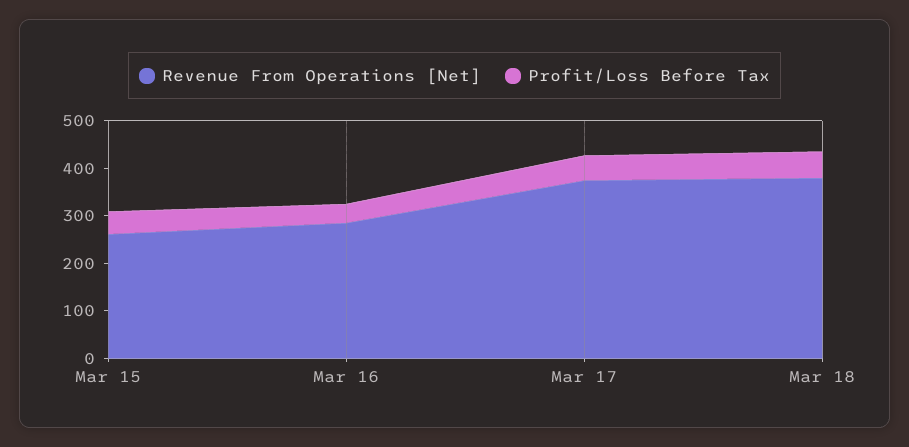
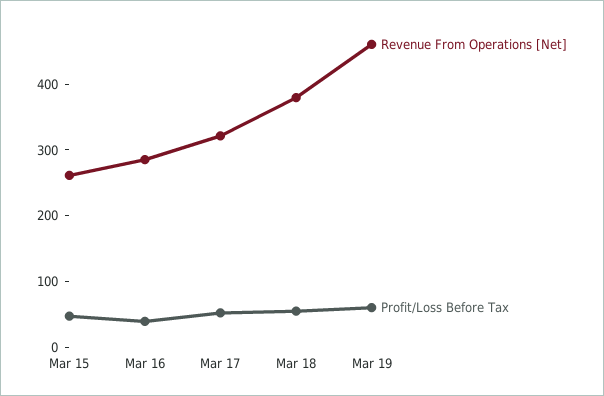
Revenue From Operations [Net], Mar 17: 380 -> 320
Revenue From Operations [Net], Mar 19: none -> 460
Profit/Loss Before Tax, Mar 19: none -> 60

